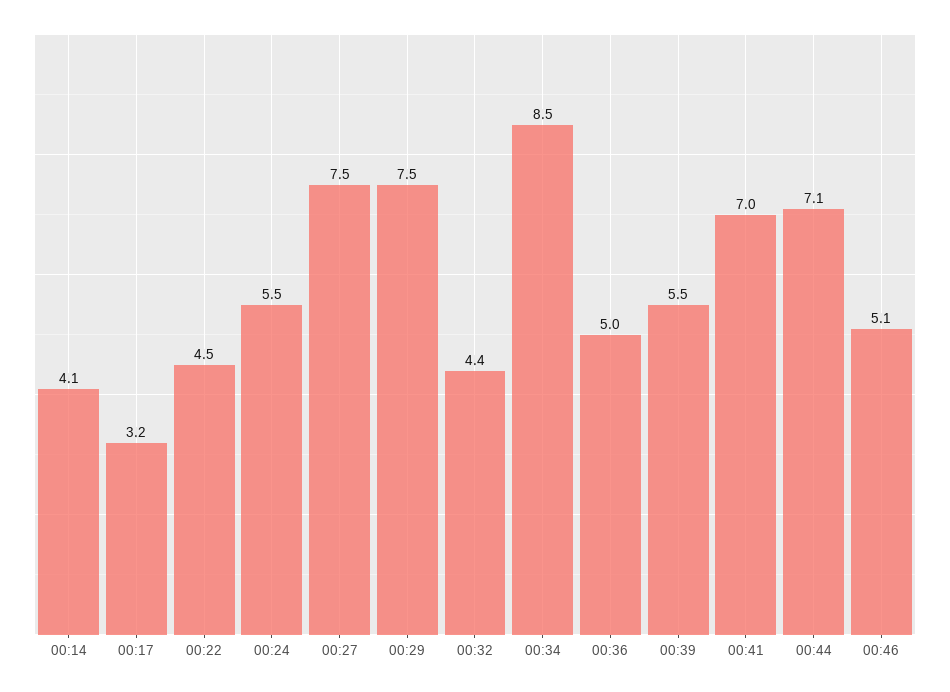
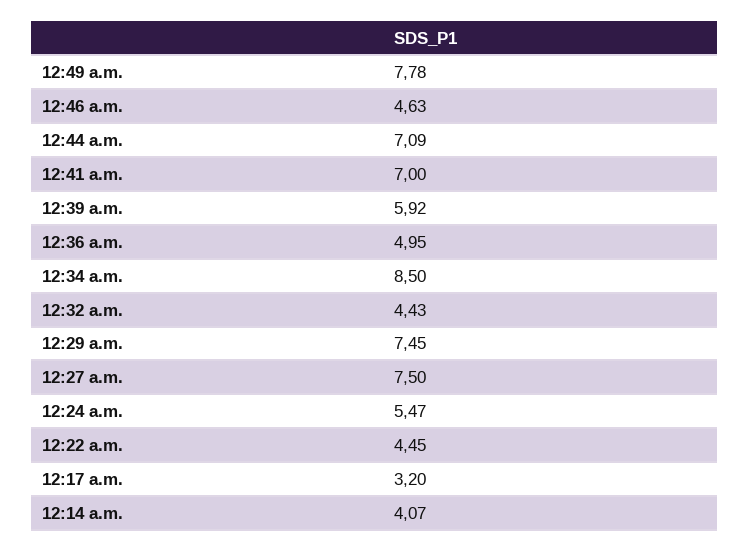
00:39: 5.5 -> 5.92
00:46: 5.1 -> 4.63
12:49 a.m.: none -> 7.78

